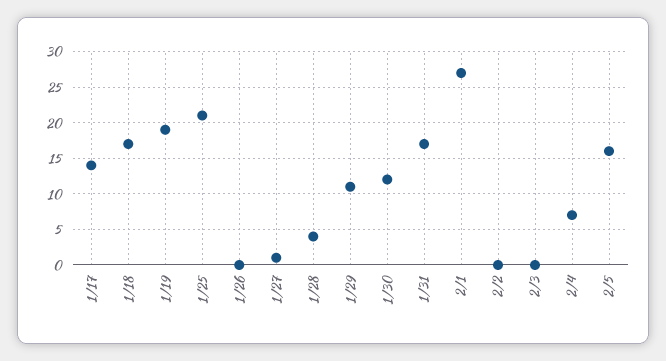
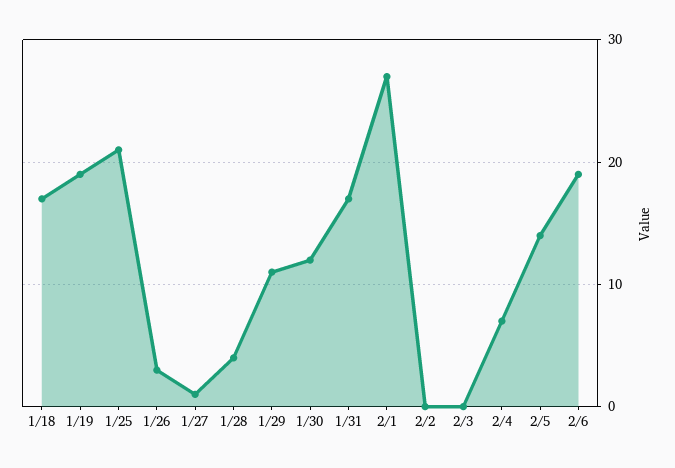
1/17: 14 -> none
1/26: 0 -> 3
2/5: 16 -> 14
2/6: none -> 19

